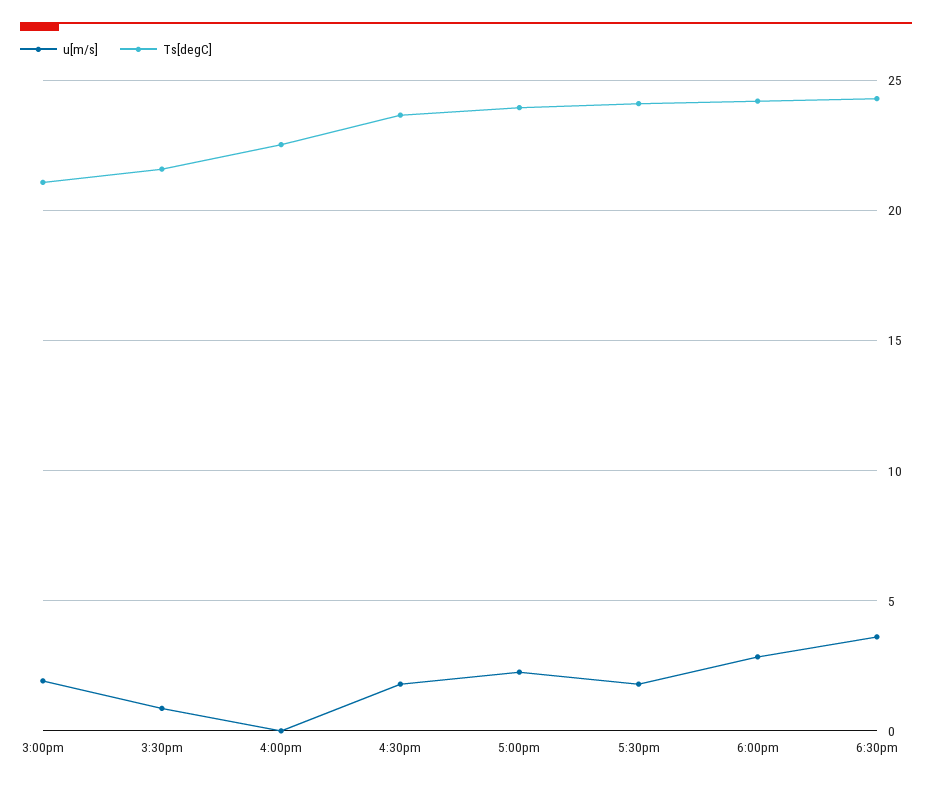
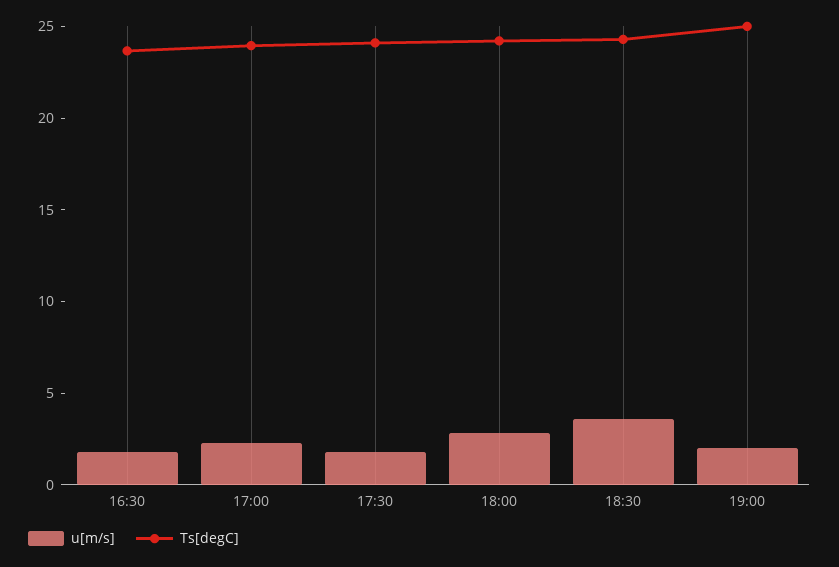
u[m/s], 3:00pm: 2 -> none
Ts[degC], 3:00pm: 21 -> none
u[m/s], 3:30pm: 1 -> none
Ts[degC], 3:30pm: 21.5 -> none
u[m/s], 4:00pm: 0 -> none
Ts[degC], 4:00pm: 22.5 -> none
u[m/s], 19:00: none -> 2
Ts[degC], 19:00: none -> 25

